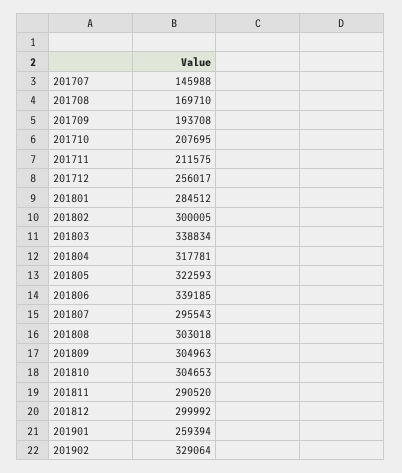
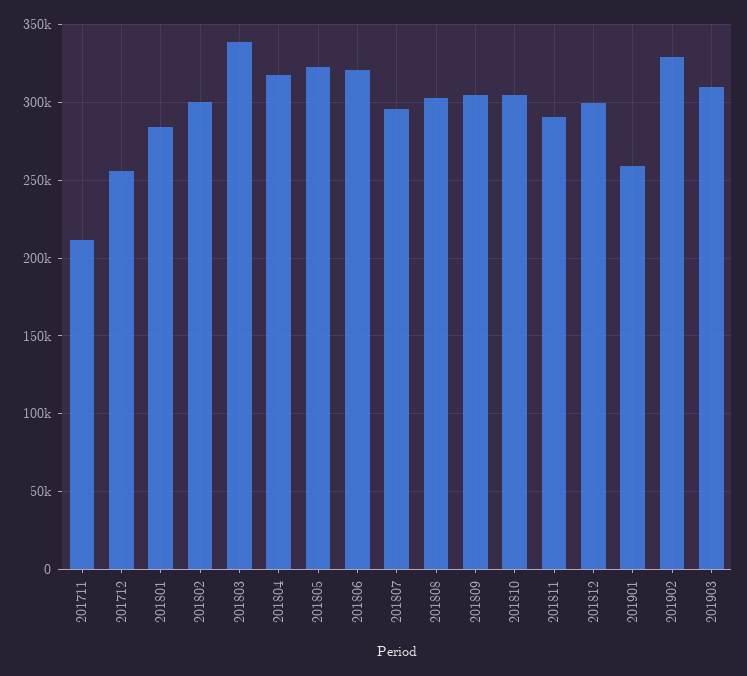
201707: 145988 -> none
201708: 169710 -> none
201709: 193708 -> none
201710: 207695 -> none
201806: 339185 -> 320000
201903: none -> 310000

